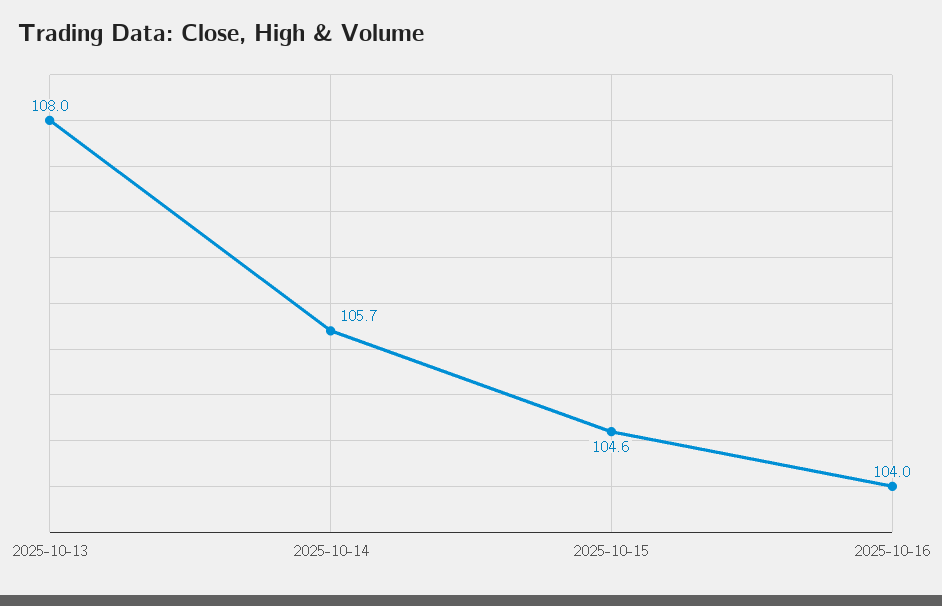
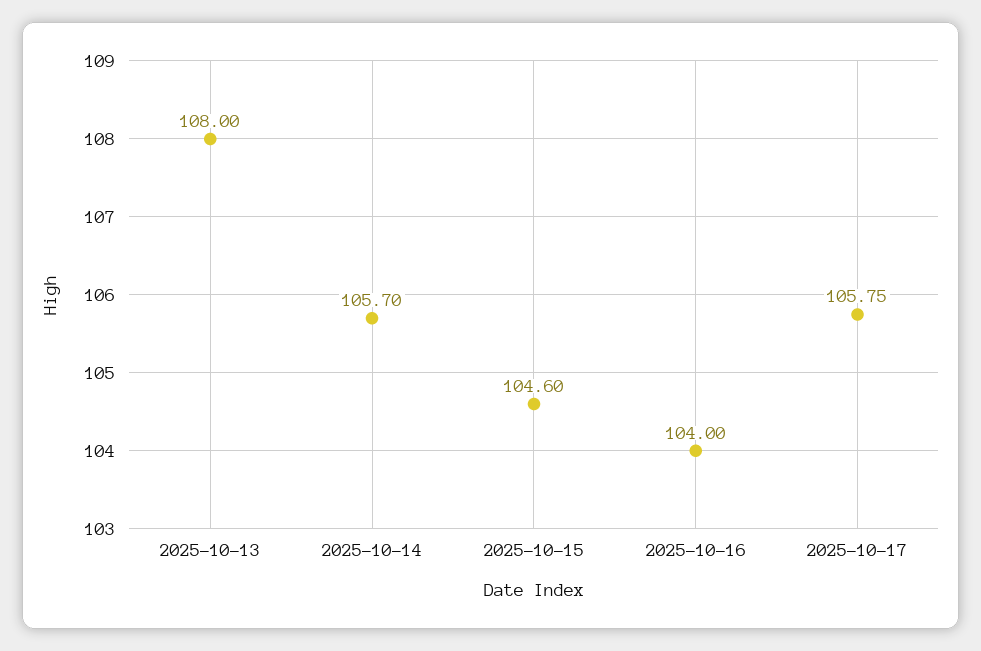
2025-10-17: none -> 105.75

